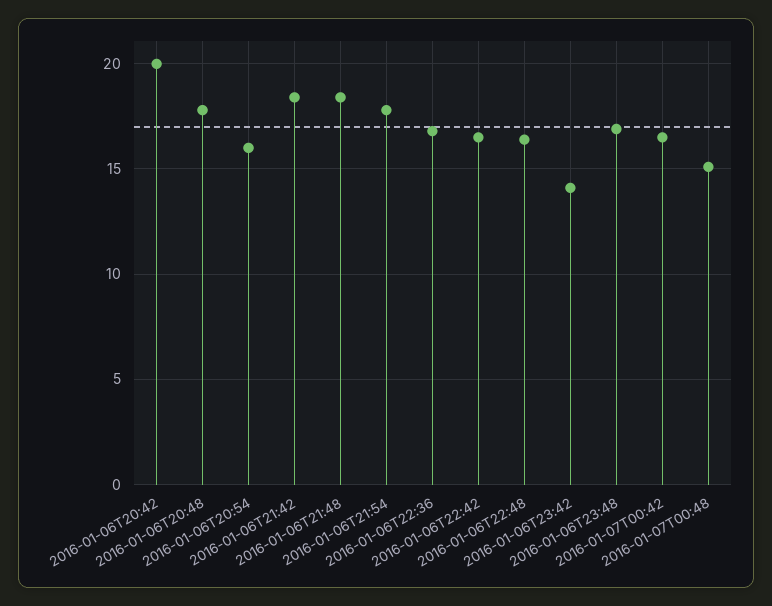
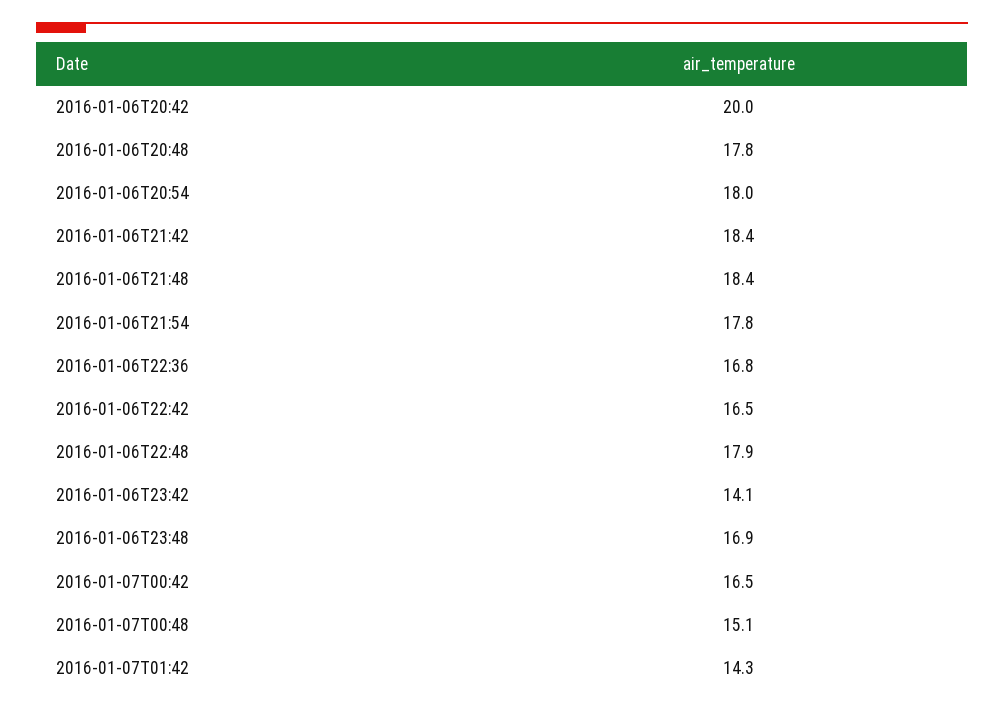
2016-01-06T20:54: 16 -> 18
2016-01-06T22:48: 16.5 -> 17.9
2016-01-07T01:42: none -> 14.3

